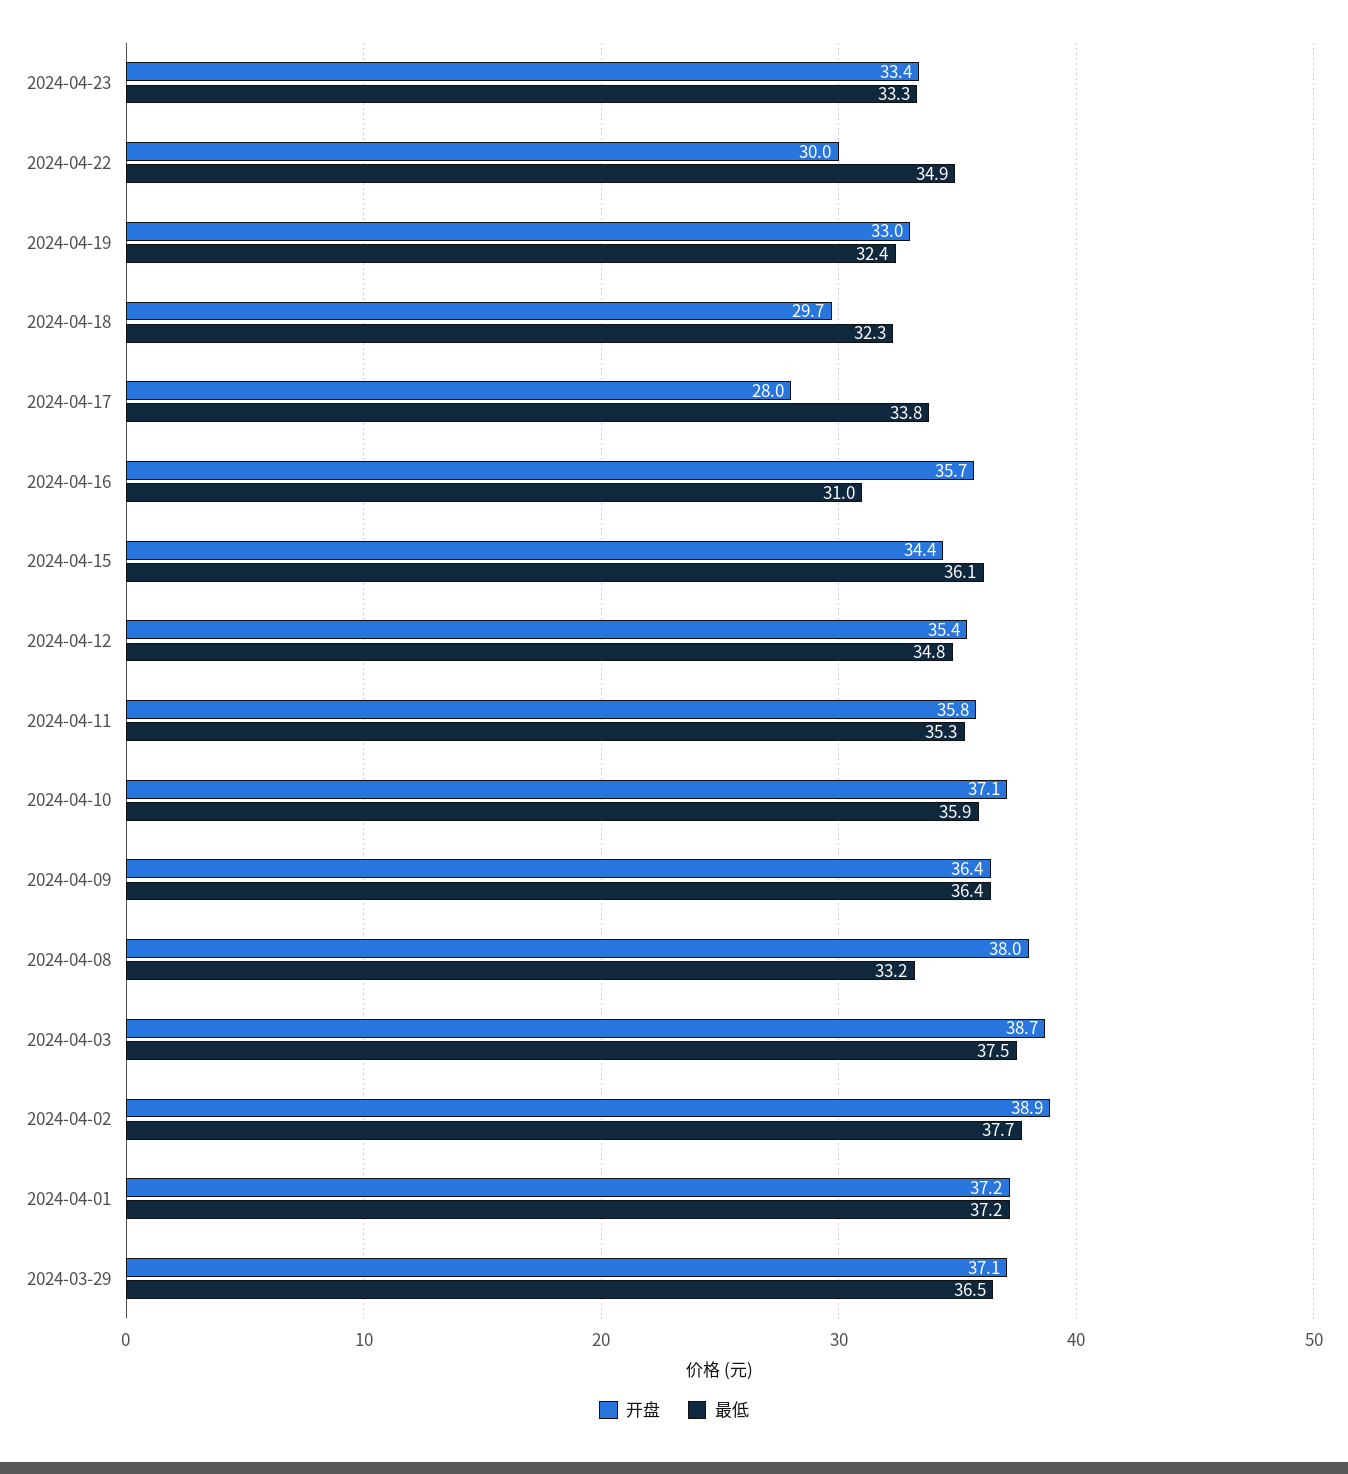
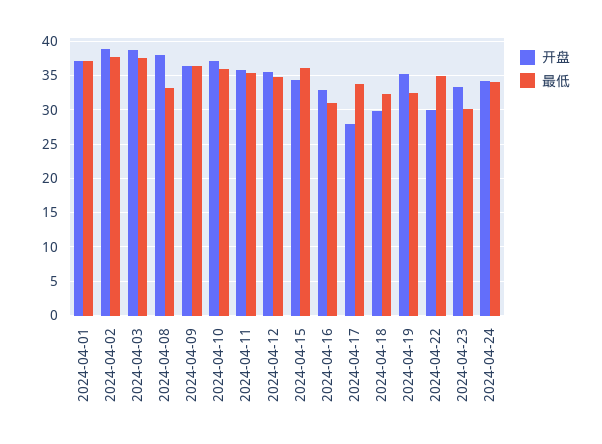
最低, 2024-04-23: 33.3 -> 30
开盘, 2024-04-19: 33 -> 35
开盘, 2024-04-16: 35.7 -> 33
开盘, 2024-03-29: 37.1 -> none
最低, 2024-03-29: 36.5 -> none
开盘, 2024-04-24: none -> 34
最低, 2024-04-24: none -> 34

